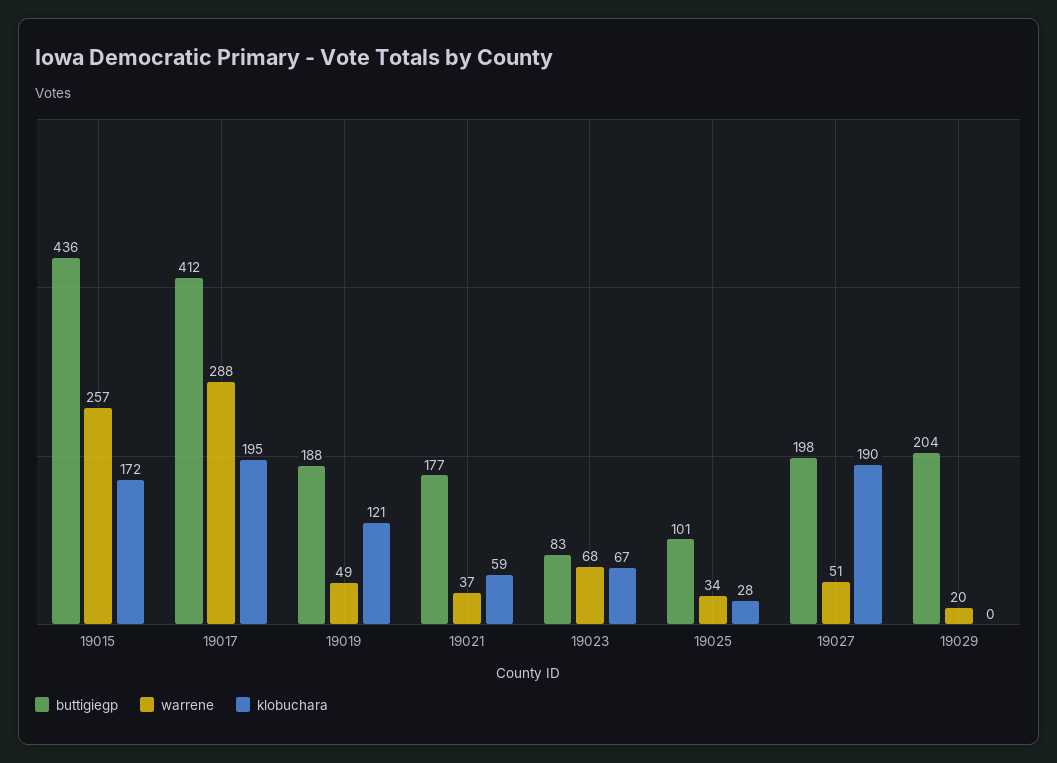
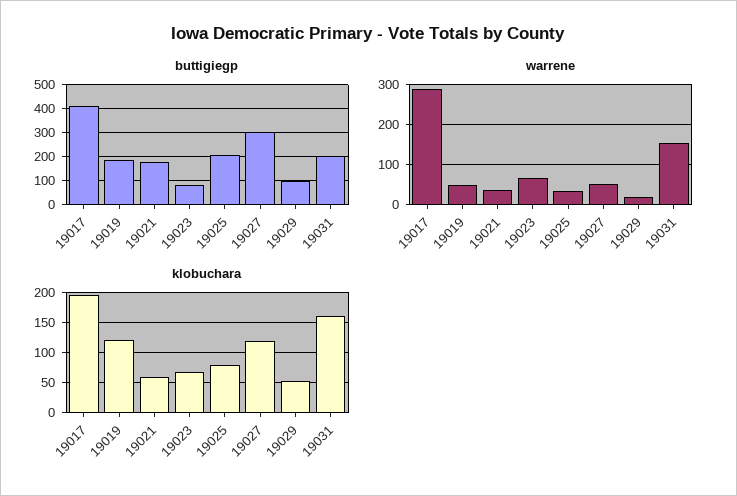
buttigiegp, 19015: 436 -> none
warrene, 19015: 257 -> none
klobuchara, 19015: 172 -> none
buttigiegp, 19025: 101 -> 200
klobuchara, 19025: 28 -> 80
buttigiegp, 19027: 198 -> 300
klobuchara, 19027: 190 -> 120
buttigiegp, 19029: 204 -> 100
klobuchara, 19029: 0 -> 50
buttigiegp, 19031: none -> 200
warrene, 19031: none -> 160
klobuchara, 19031: none -> 160

